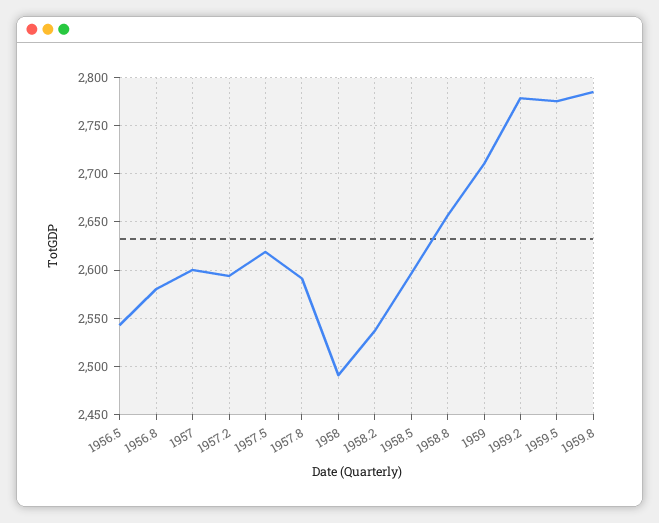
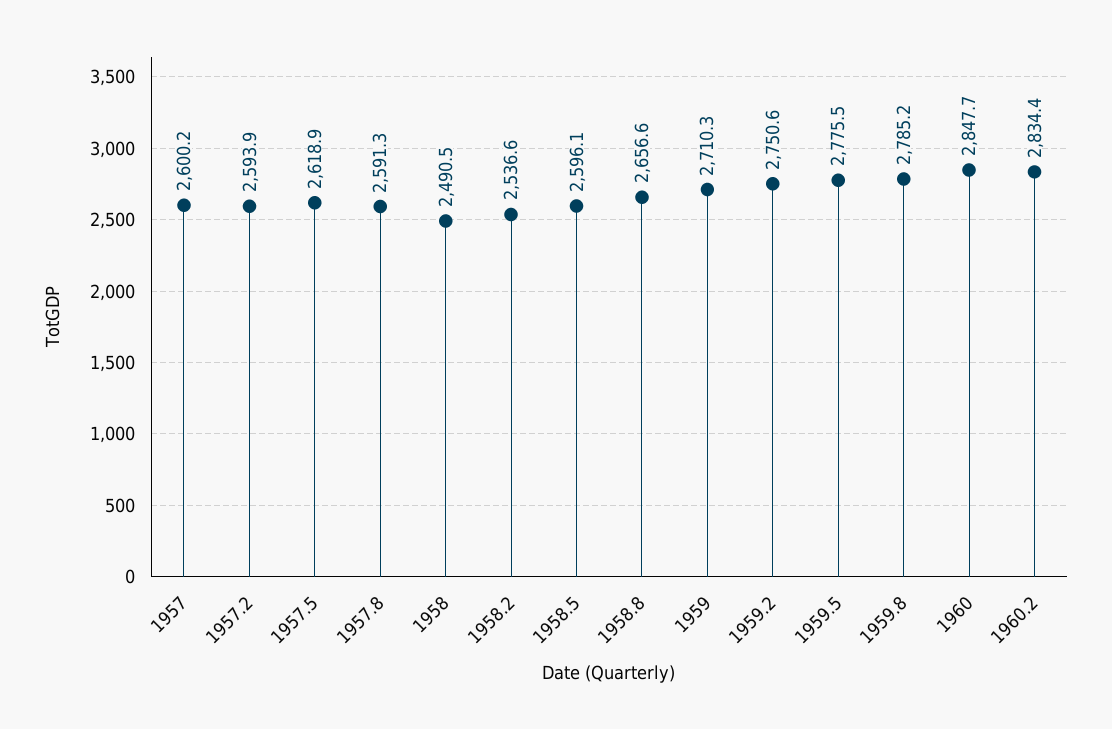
1956.5: 2540 -> none
1956.8: 2580 -> none
1959.2: 2780 -> 2750.6
1960: none -> 2847.7
1960.2: none -> 2834.4

